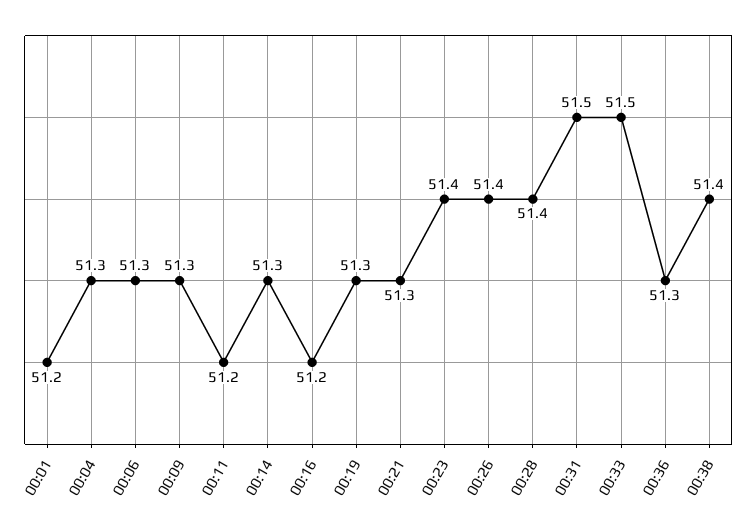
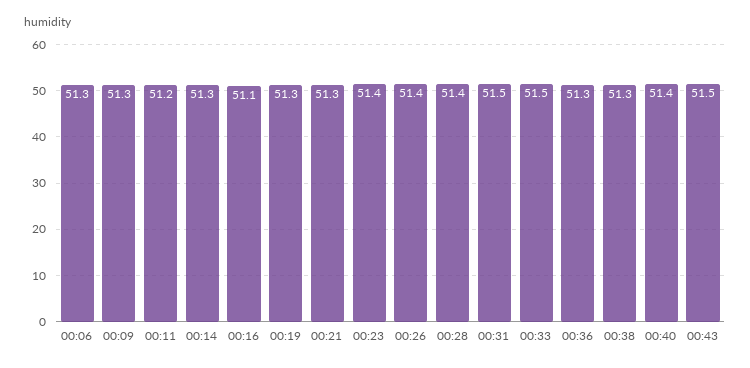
00:01: 51.2 -> none
00:04: 51.3 -> none
00:16: 51.2 -> 51.1
00:38: 51.4 -> 51.3
00:40: none -> 51.4
00:43: none -> 51.5

